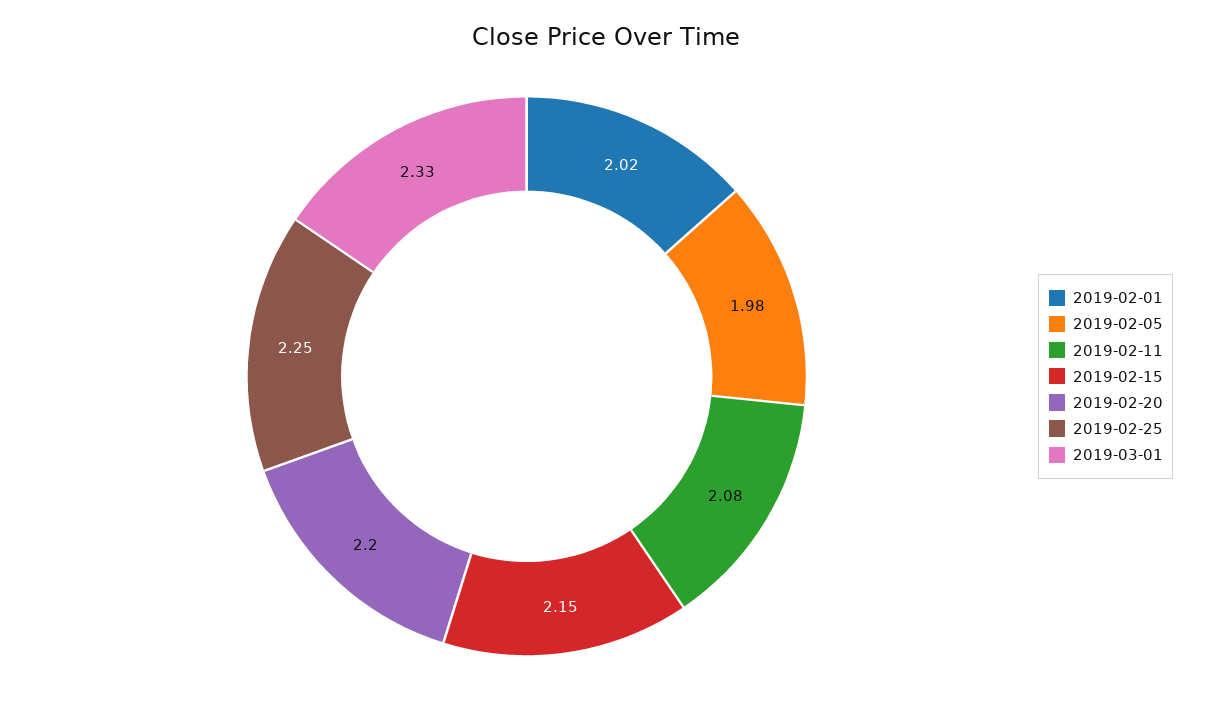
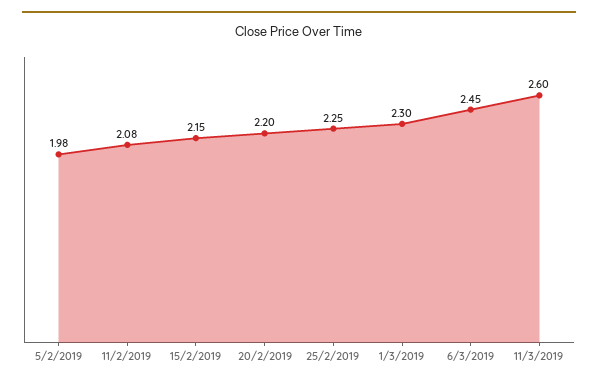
2019-02-01: 2.02 -> none
2019-03-01: 2.33 -> 2.3
6/3/2019: none -> 2.45
11/3/2019: none -> 2.6

